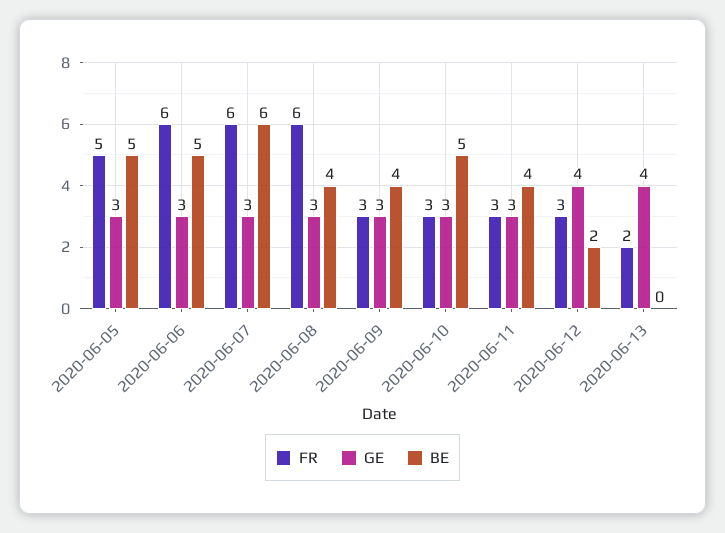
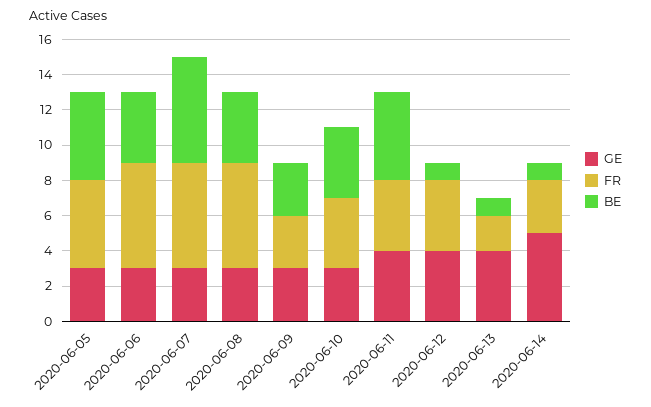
BE, 2020-06-06: 5 -> 4
BE, 2020-06-09: 4 -> 3
FR, 2020-06-10: 3 -> 4
BE, 2020-06-10: 5 -> 4
FR, 2020-06-11: 3 -> 4
GE, 2020-06-11: 3 -> 4
BE, 2020-06-11: 4 -> 5
FR, 2020-06-12: 3 -> 4
BE, 2020-06-12: 2 -> 1
BE, 2020-06-13: 0 -> 1
GE, 2020-06-14: none -> 5
FR, 2020-06-14: none -> 3
BE, 2020-06-14: none -> 1

